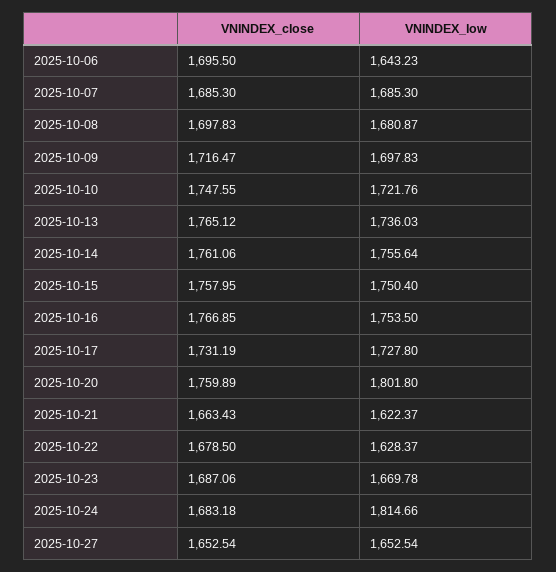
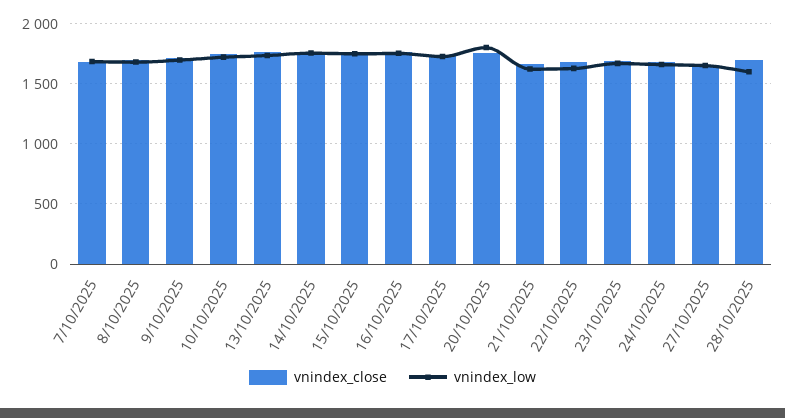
VNINDEX_close, 2025-10-06: 1695.5 -> none
VNINDEX_low, 2025-10-06: 1643.23 -> none
VNINDEX_low, 2025-10-24: 1814.66 -> 1650
VNINDEX_close, 28/10/2025: none -> 1700
VNINDEX_low, 28/10/2025: none -> 1600

